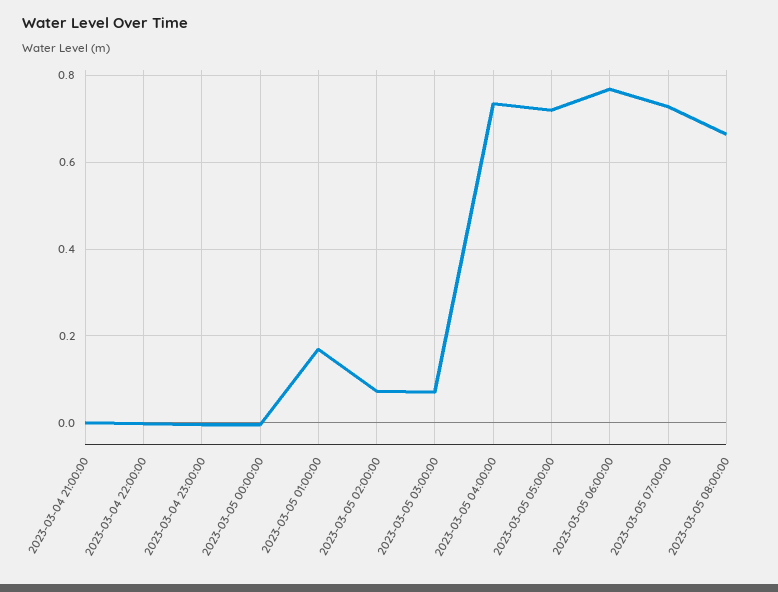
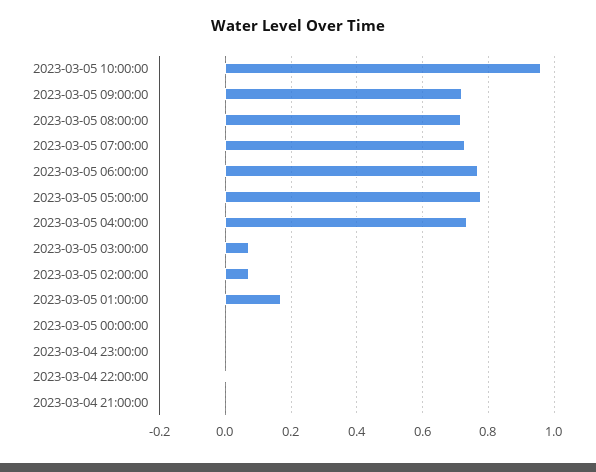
2023-03-05 05:00:00: 0.72 -> 0.78
2023-03-05 08:00:00: 0.66 -> 0.72
2023-03-05 10:00:00: none -> 0.96
2023-03-05 09:00:00: none -> 0.72

